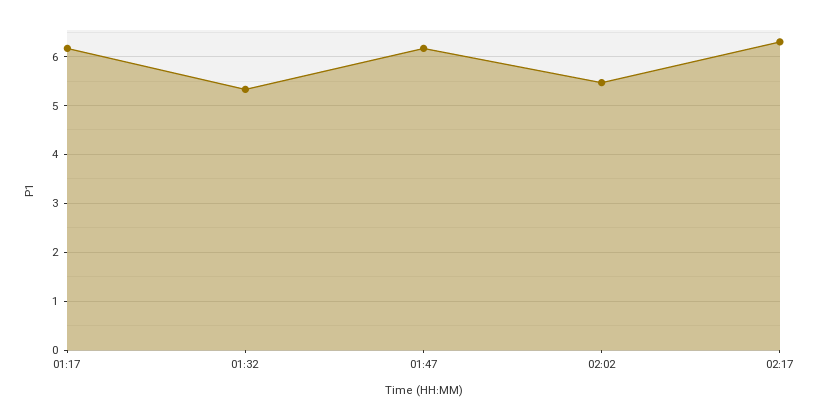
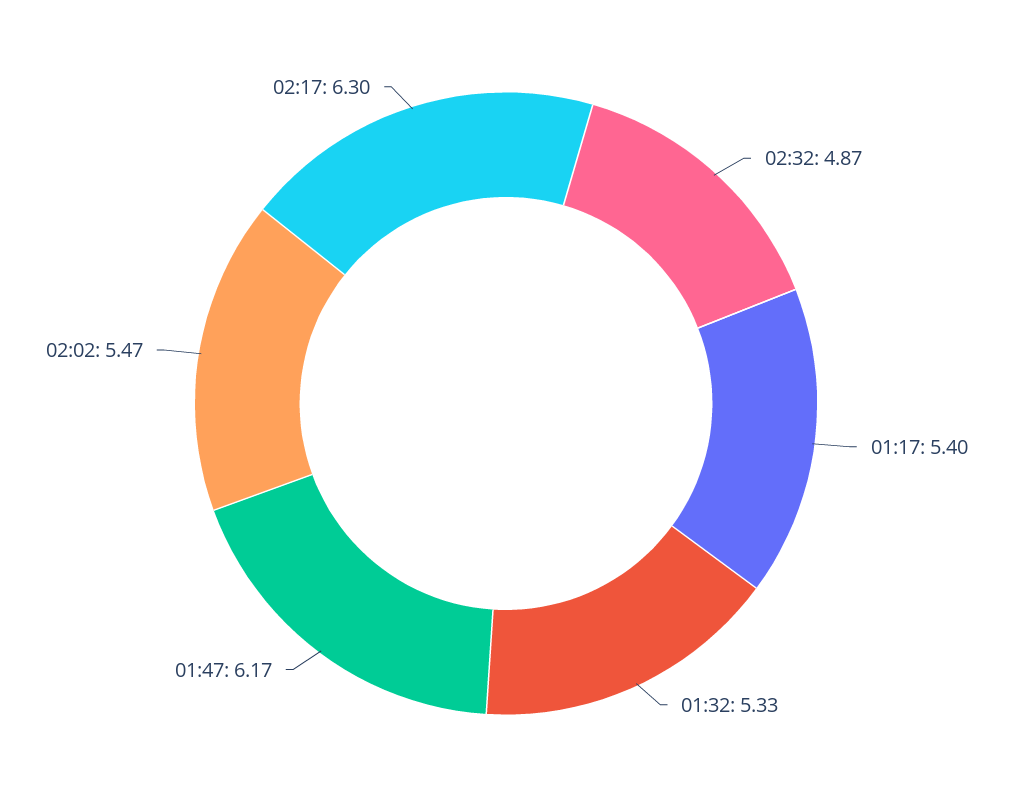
01:17: 6.2 -> 5.4
02:32: none -> 4.87

